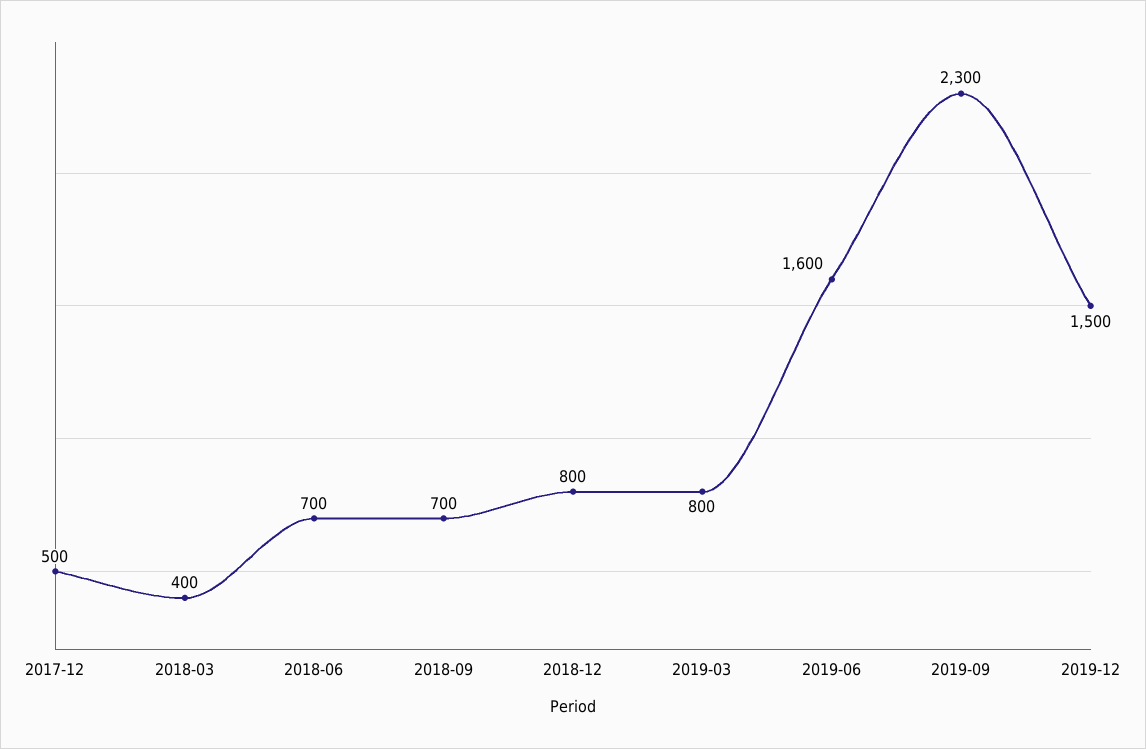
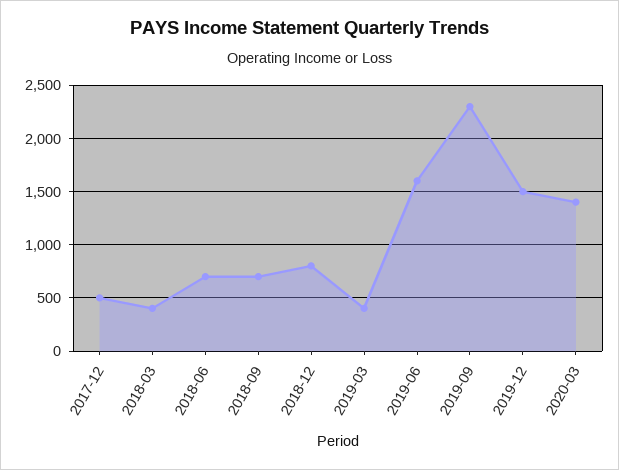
2019-03: 800 -> 400
2020-03: none -> 1400

